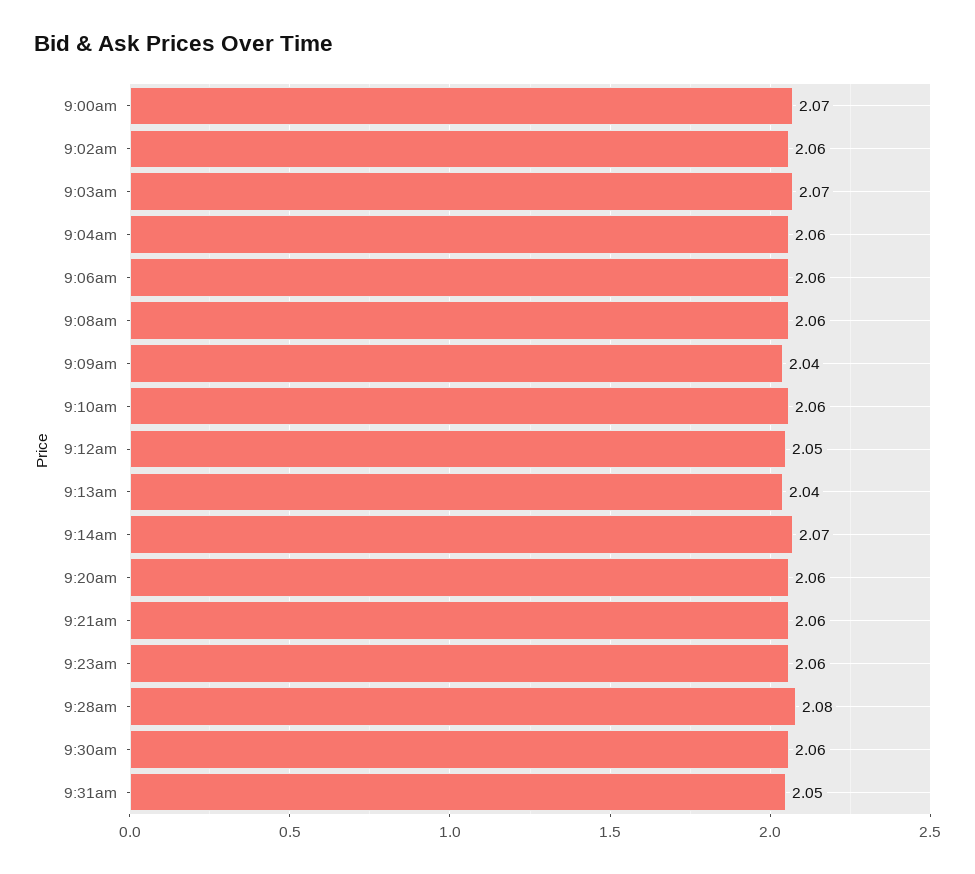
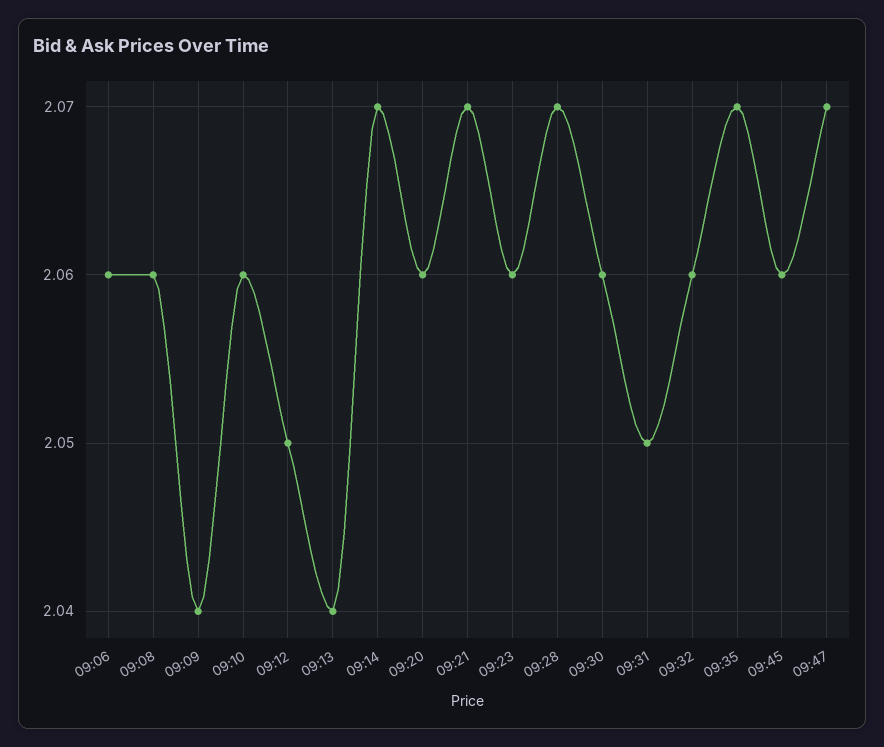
9:00am: 2.07 -> none
9:02am: 2.06 -> none
9:03am: 2.07 -> none
9:04am: 2.06 -> none
9:21am: 2.06 -> 2.07
9:28am: 2.08 -> 2.07
09:32: none -> 2.06
09:35: none -> 2.07
09:45: none -> 2.06
09:47: none -> 2.07

